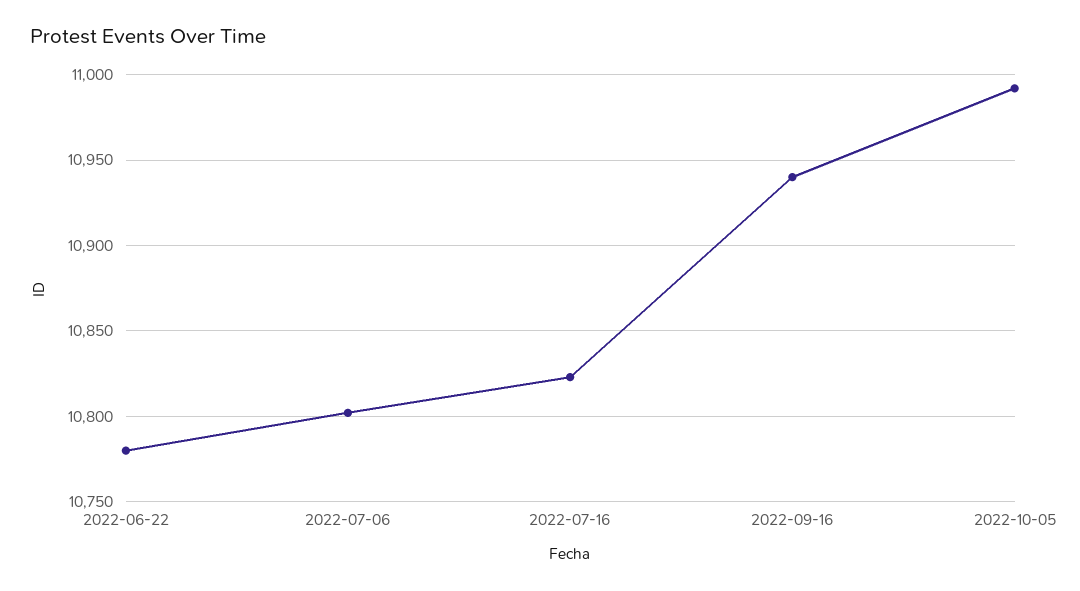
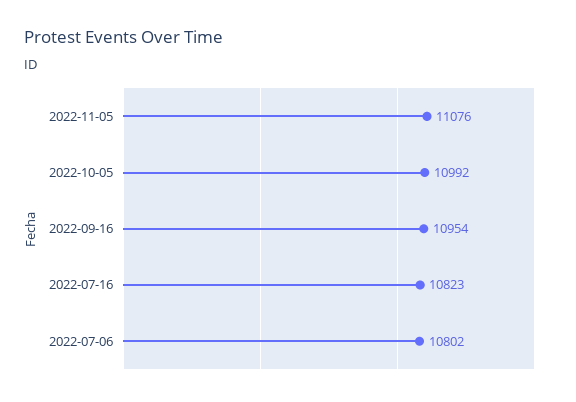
2022-06-22: 10780 -> none
2022-09-16: 10940 -> 10954
2022-11-05: none -> 11076

